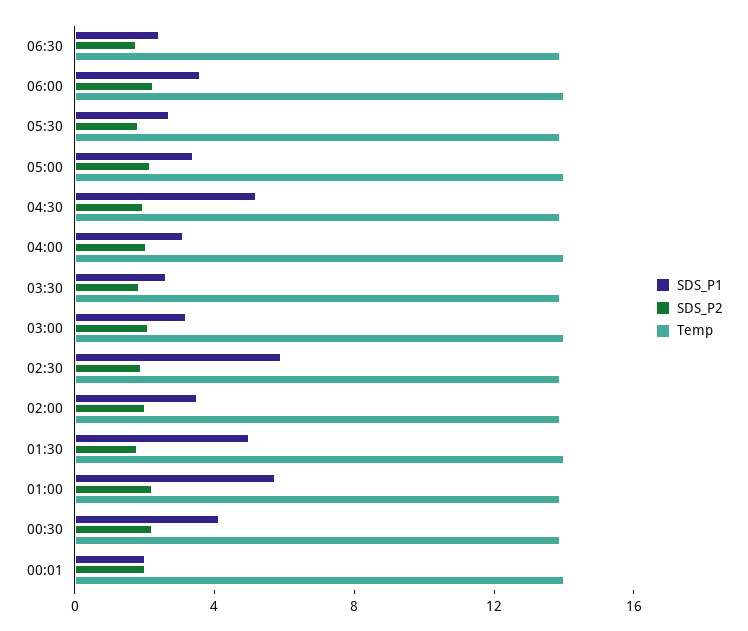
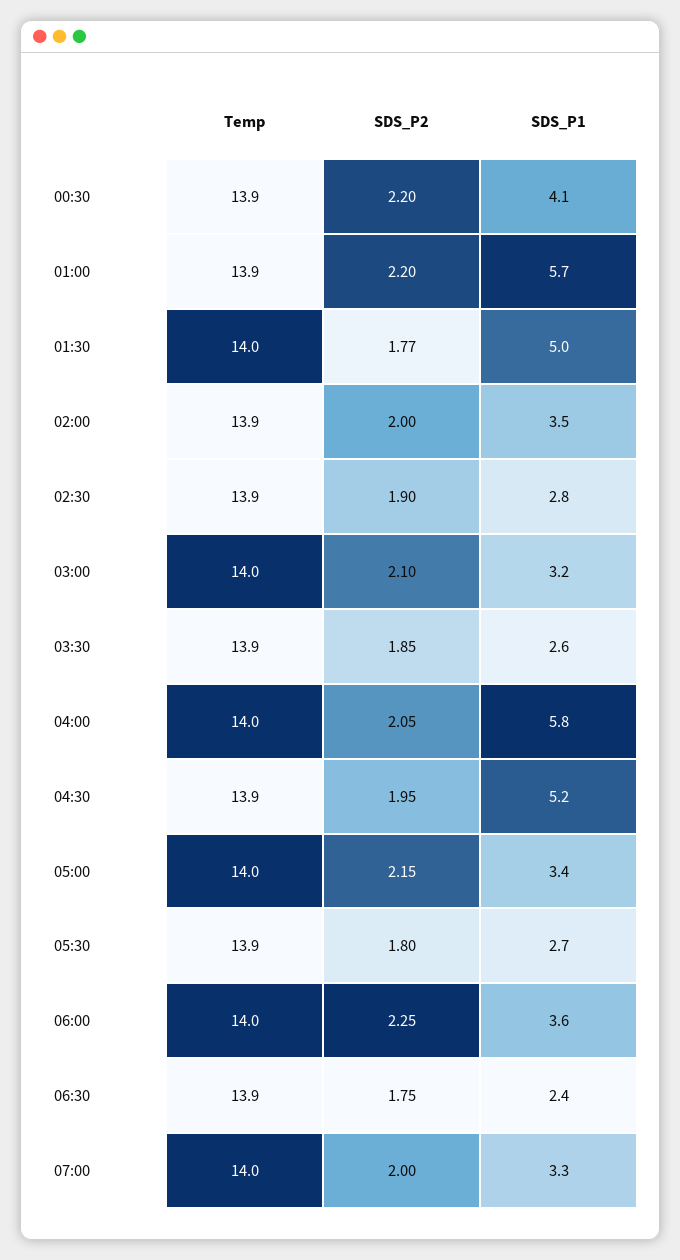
SDS_P1, 04:00: 3 -> 5.8
SDS_P1, 02:30: 6 -> 2.8
SDS_P1, 00:01: 2 -> none
SDS_P2, 00:01: 2 -> none
Temp, 00:01: 14 -> none
Temp, 07:00: none -> 14
SDS_P2, 07:00: none -> 2
SDS_P1, 07:00: none -> 3.3

